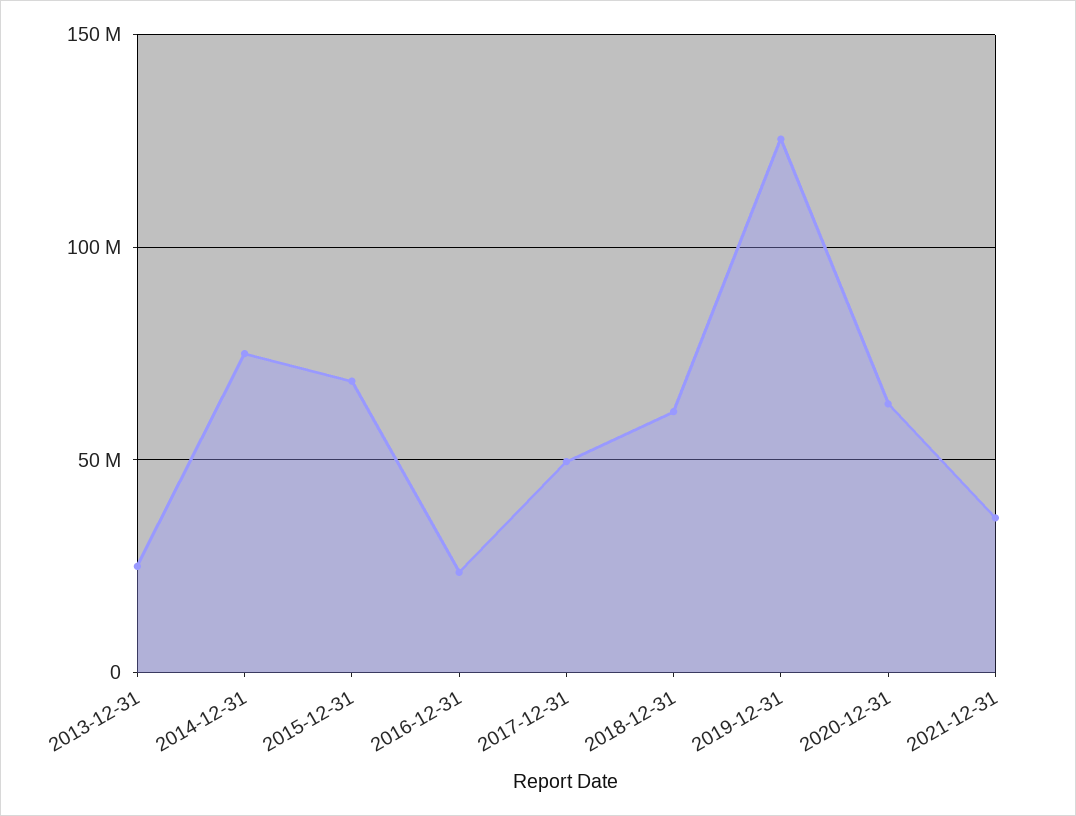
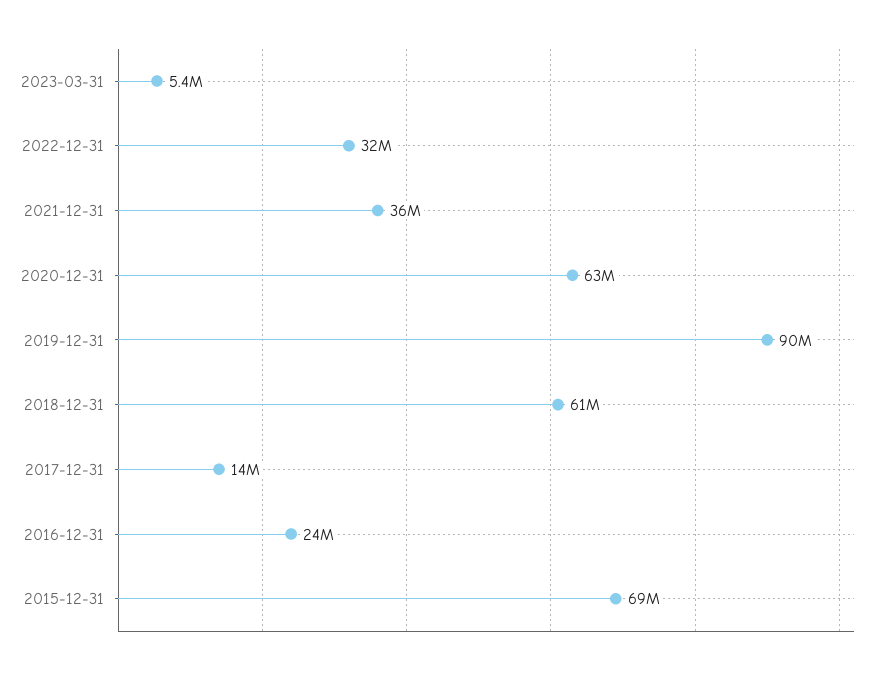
2013-12-31: 25000000 -> none
2014-12-31: 75000000 -> none
2017-12-31: 50000000 -> 14000000
2019-12-31: 125000000 -> 90000000
2023-03-31: none -> 5400000
2022-12-31: none -> 32000000

